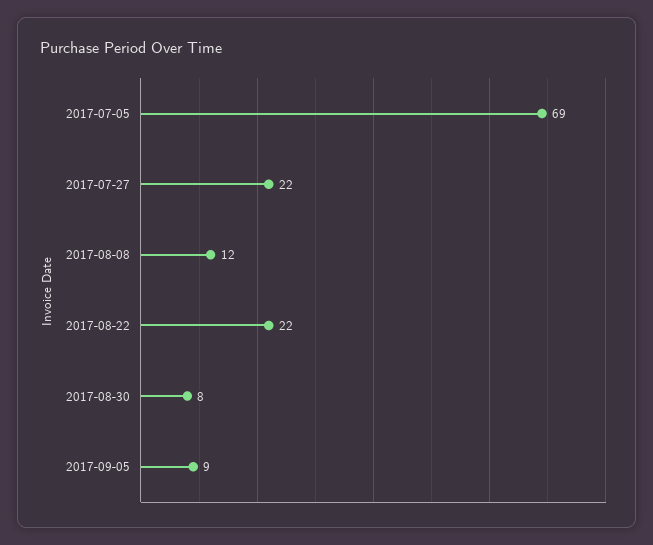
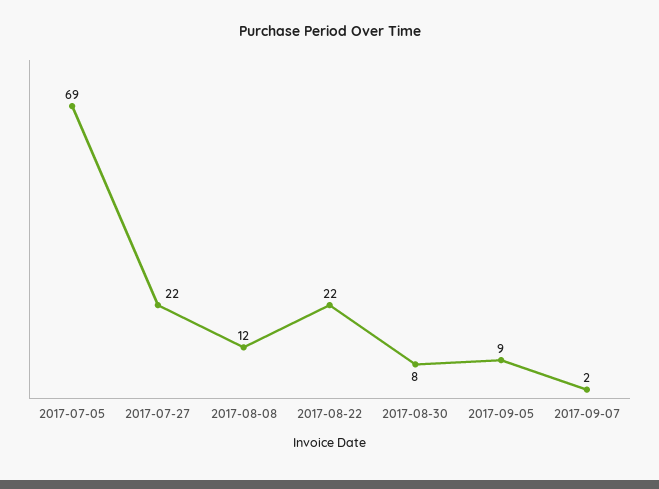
2017-09-07: none -> 2

